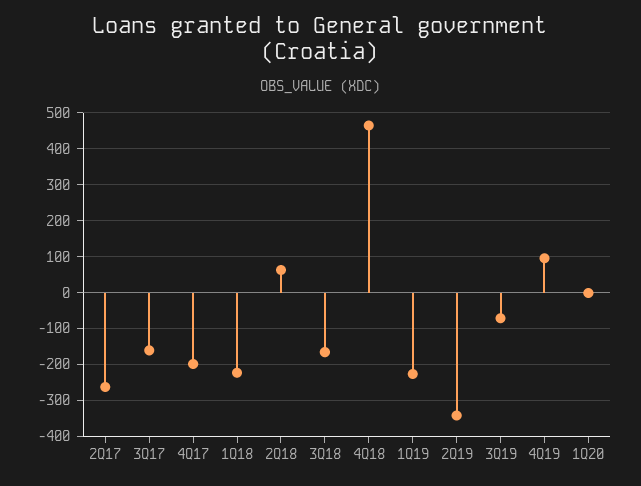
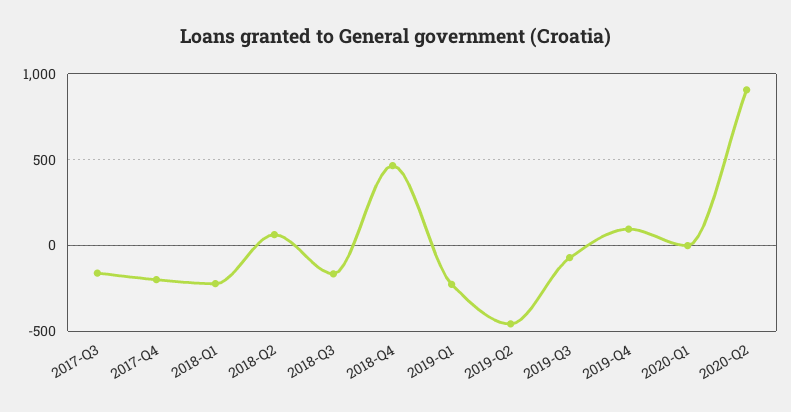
2Q17: -260 -> none
2Q19: -340 -> -450
2020-Q2: none -> 900

